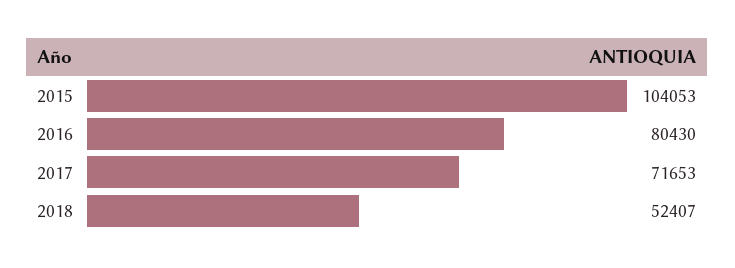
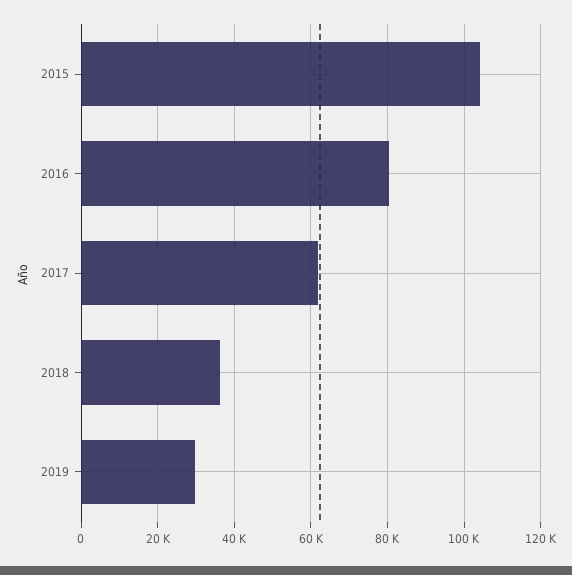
2017: 71653 -> 62000
2018: 52407 -> 36000
2019: none -> 30000

